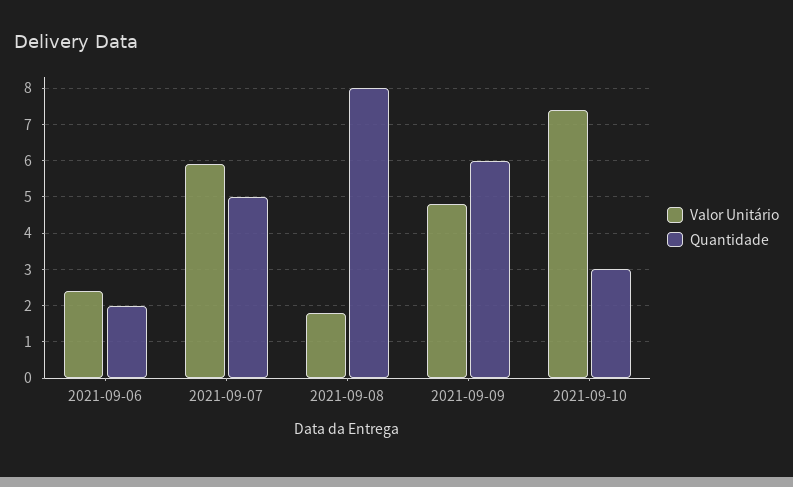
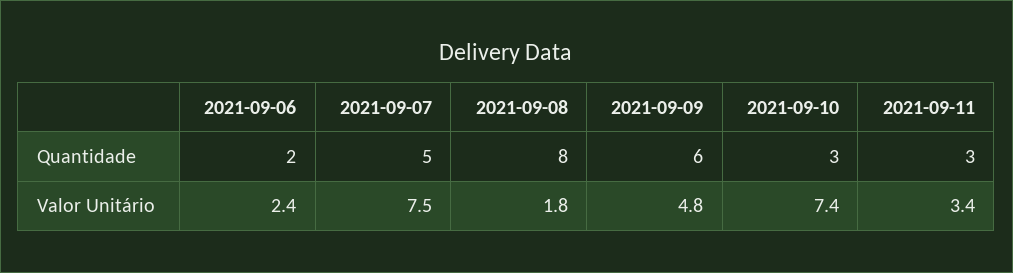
Valor Unitário, 2021-09-07: 6 -> 7.5
Quantidade, 2021-09-11: none -> 3
Valor Unitário, 2021-09-11: none -> 3.4

